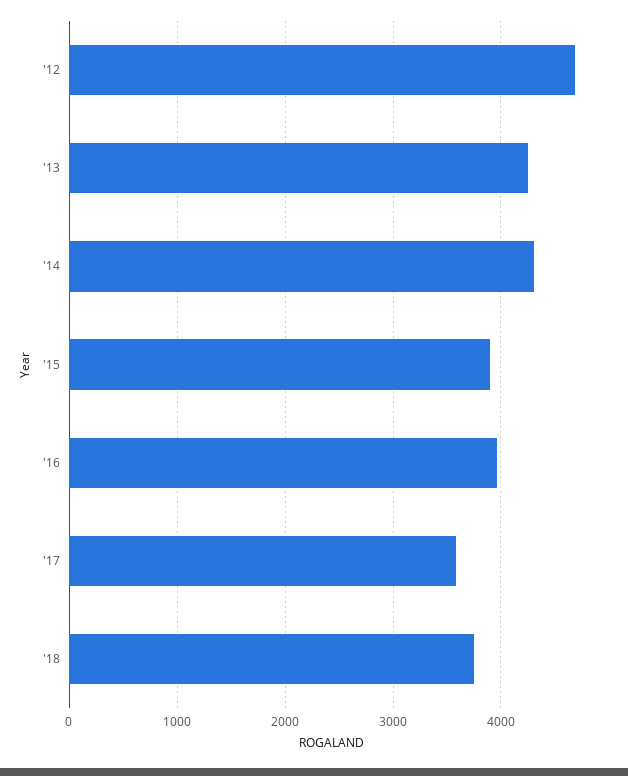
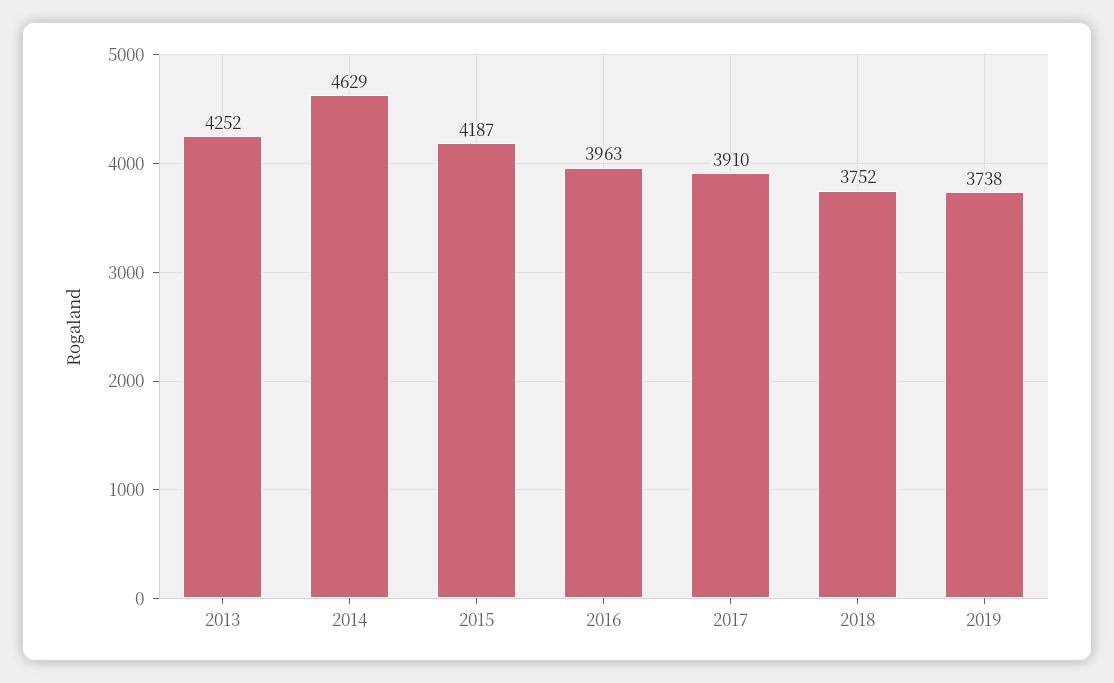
'12: 4700 -> none
'14: 4300 -> 4629
'15: 3900 -> 4187
'17: 3600 -> 3910
2019: none -> 3738

